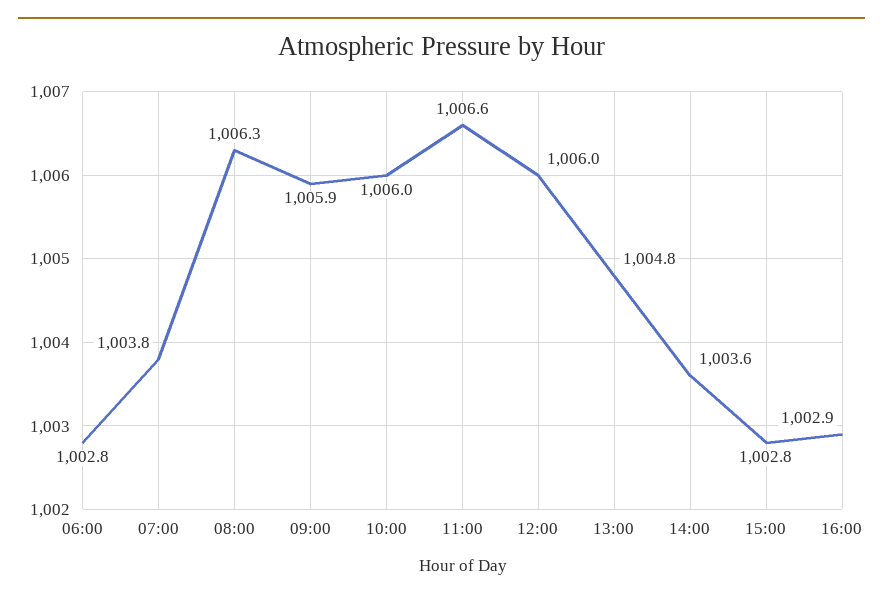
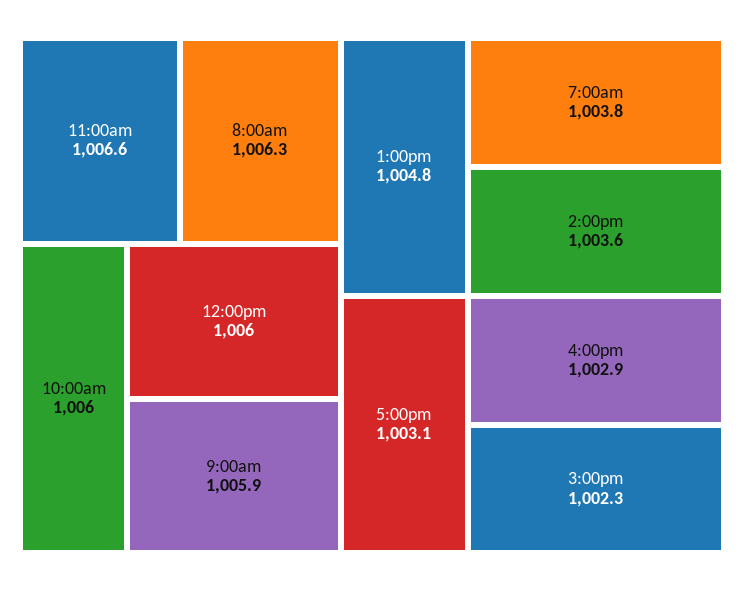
06:00: 1002.8 -> none
15:00: 1002.8 -> 1002.3
5:00pm: none -> 1003.1

